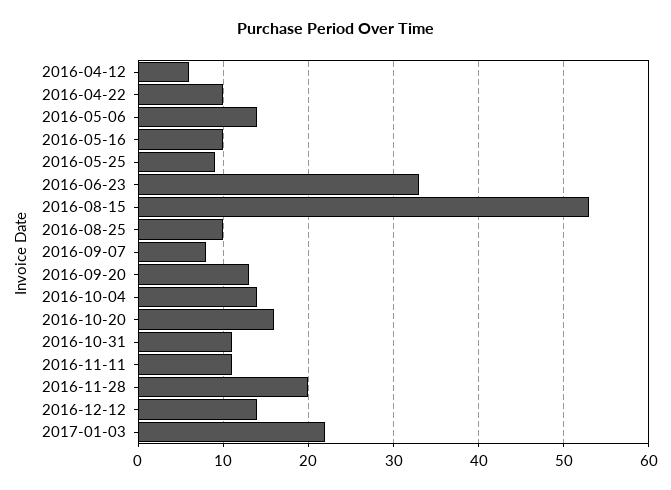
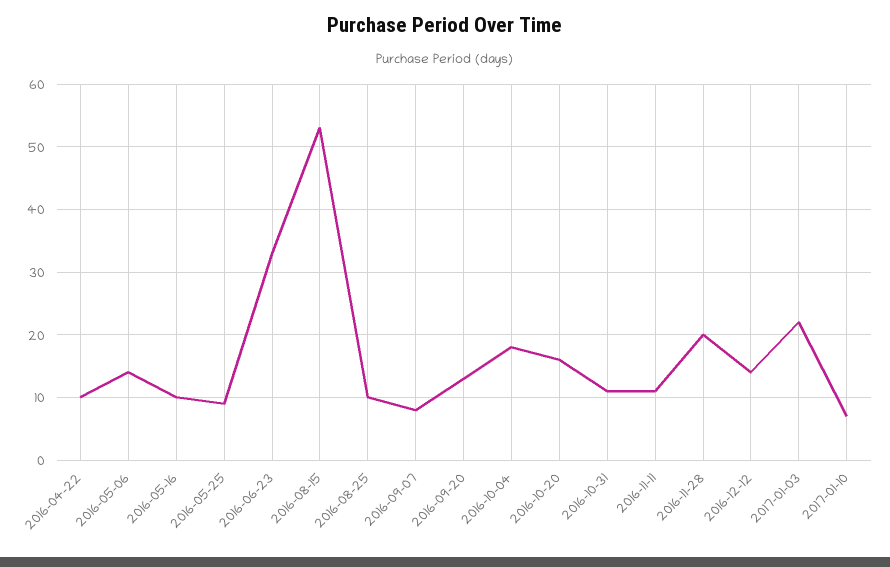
2016-04-12: 6 -> none
2016-10-04: 14 -> 18
2017-01-10: none -> 7

